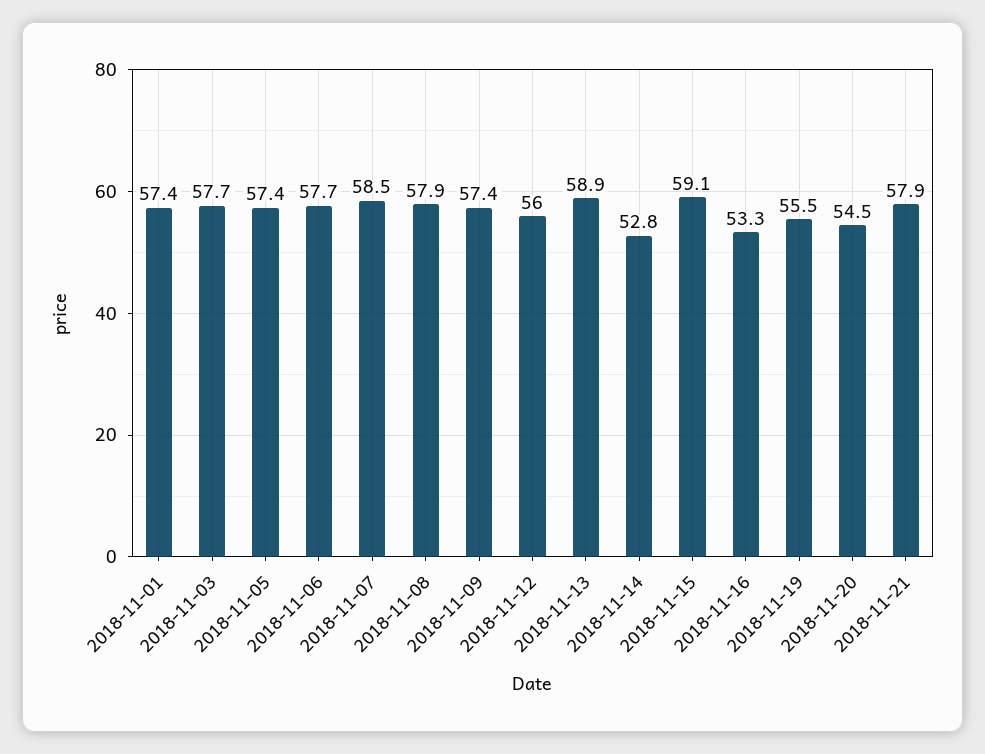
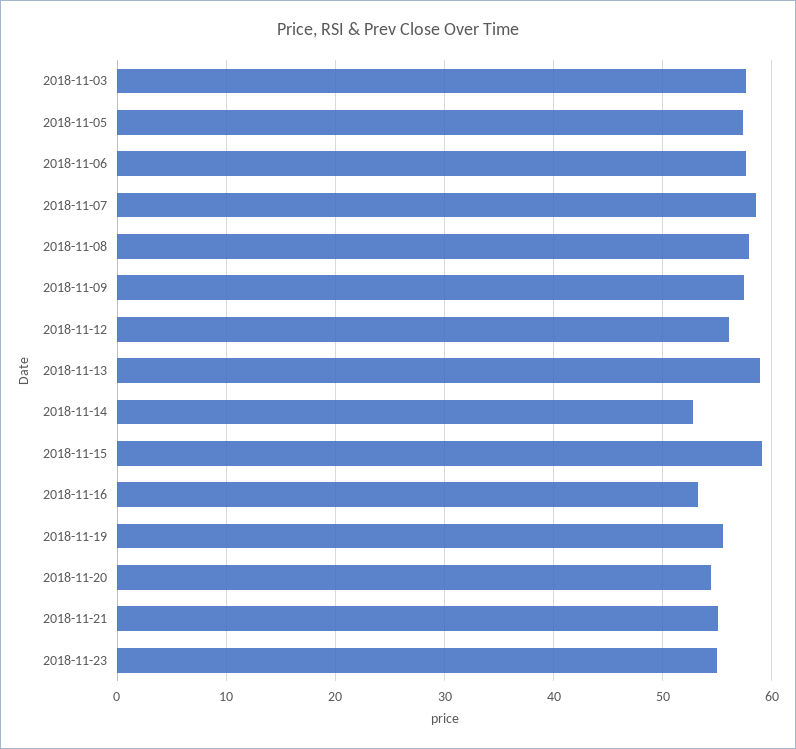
2018-11-01: 57.4 -> none
2018-11-21: 57.9 -> 55
2018-11-23: none -> 55

